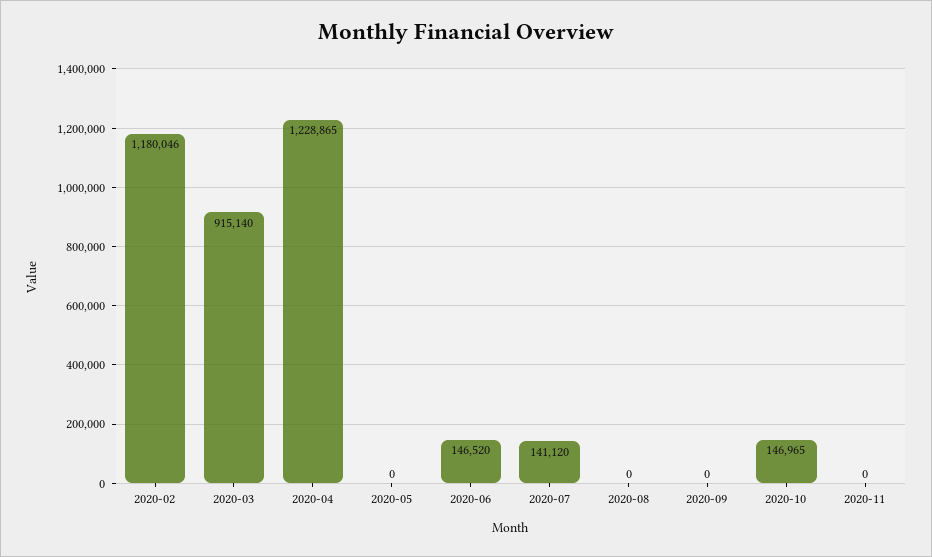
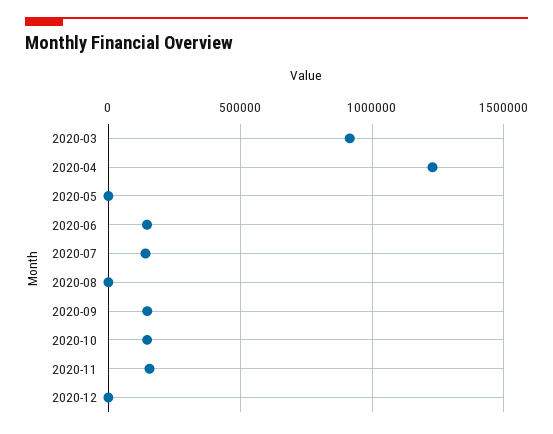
2020-02: 1180046 -> none
2020-09: 0 -> 150000
2020-11: 0 -> 150000
2020-12: none -> 0

